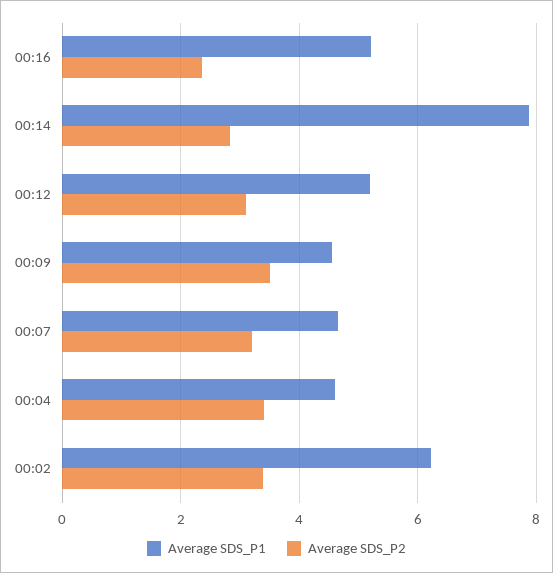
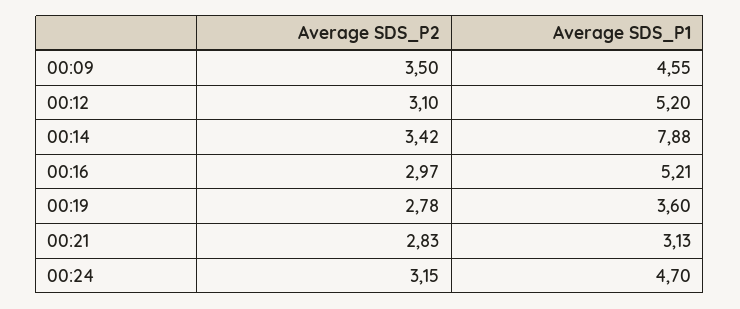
Average SDS_P2, 00:16: 2.4 -> 2.97
Average SDS_P2, 00:14: 2.8 -> 3.42
Average SDS_P1, 00:07: 4.6 -> none
Average SDS_P2, 00:07: 3.2 -> none
Average SDS_P1, 00:04: 4.6 -> none
Average SDS_P2, 00:04: 3.4 -> none
Average SDS_P1, 00:02: 6.2 -> none
Average SDS_P2, 00:02: 3.4 -> none
Average SDS_P2, 00:19: none -> 2.78
Average SDS_P1, 00:19: none -> 3.6
Average SDS_P2, 00:21: none -> 2.83
Average SDS_P1, 00:21: none -> 3.13
Average SDS_P2, 00:24: none -> 3.15
Average SDS_P1, 00:24: none -> 4.7

